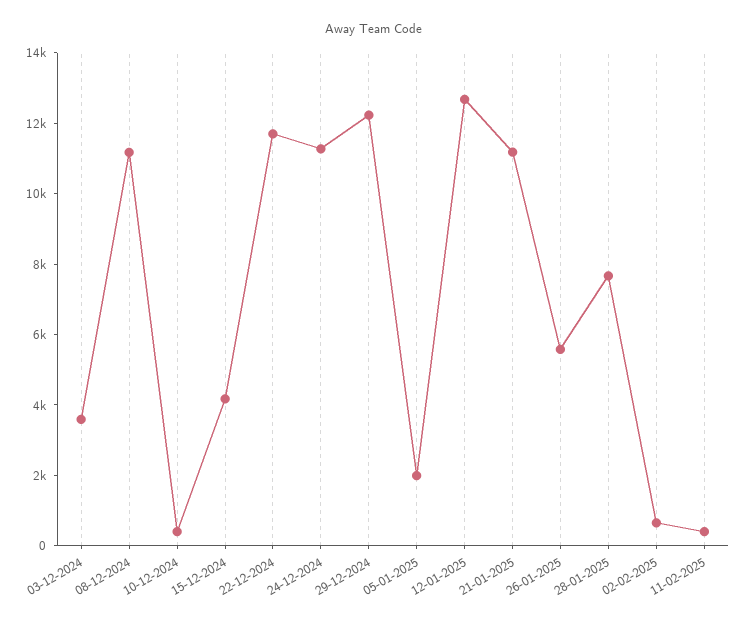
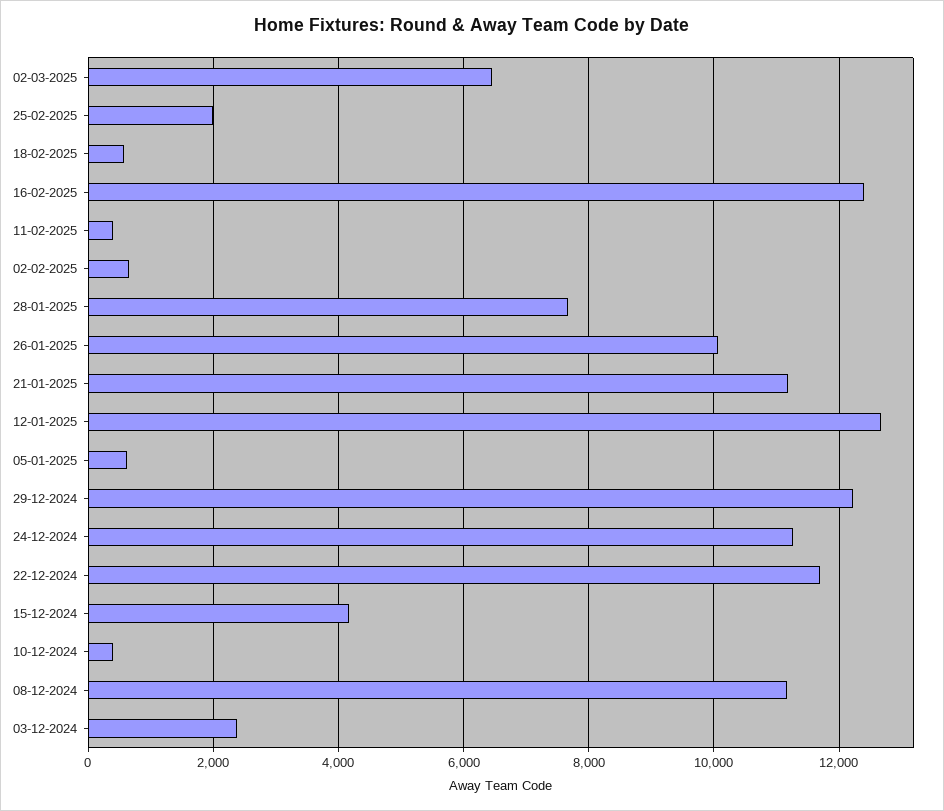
03-12-2024: 3500 -> 2400
05-01-2025: 2000 -> 600
26-01-2025: 5500 -> 10000
02-03-2025: none -> 6400
25-02-2025: none -> 2000
18-02-2025: none -> 600
16-02-2025: none -> 12400

